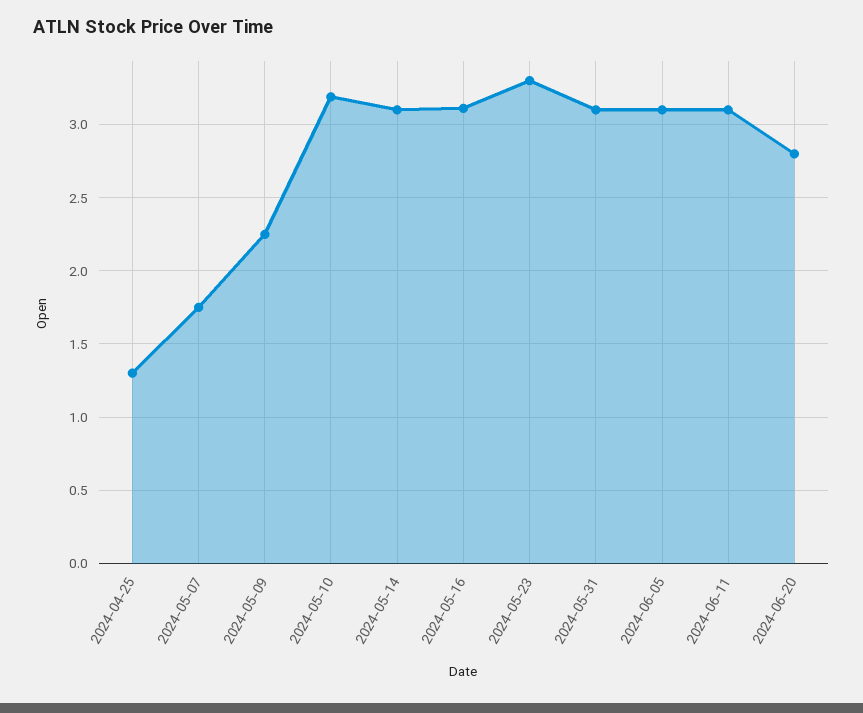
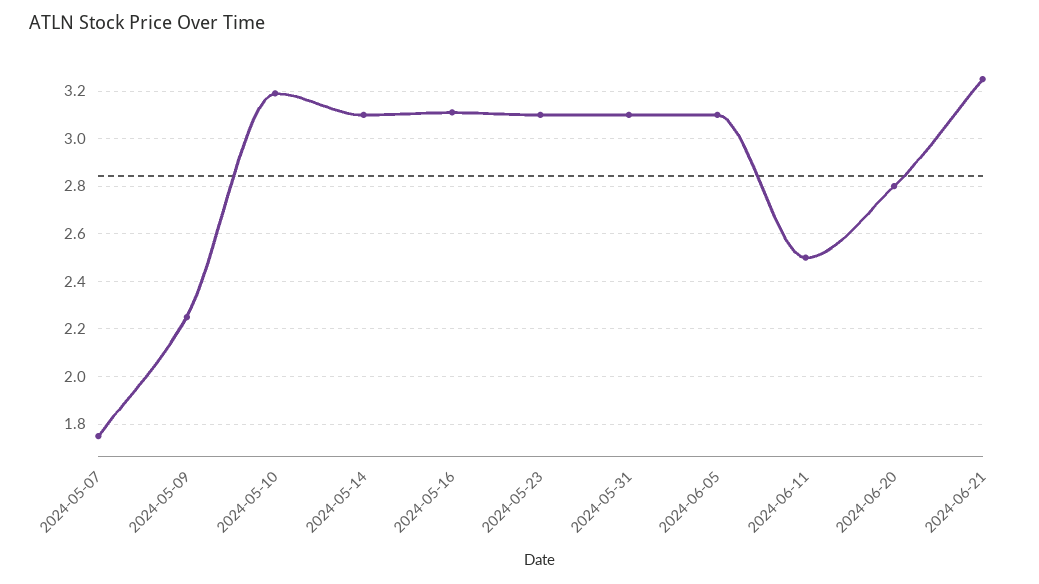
2024-04-25: 1.3 -> none
2024-05-23: 3.3 -> 3.1
2024-06-11: 3.1 -> 2.5
2024-06-21: none -> 3.25

